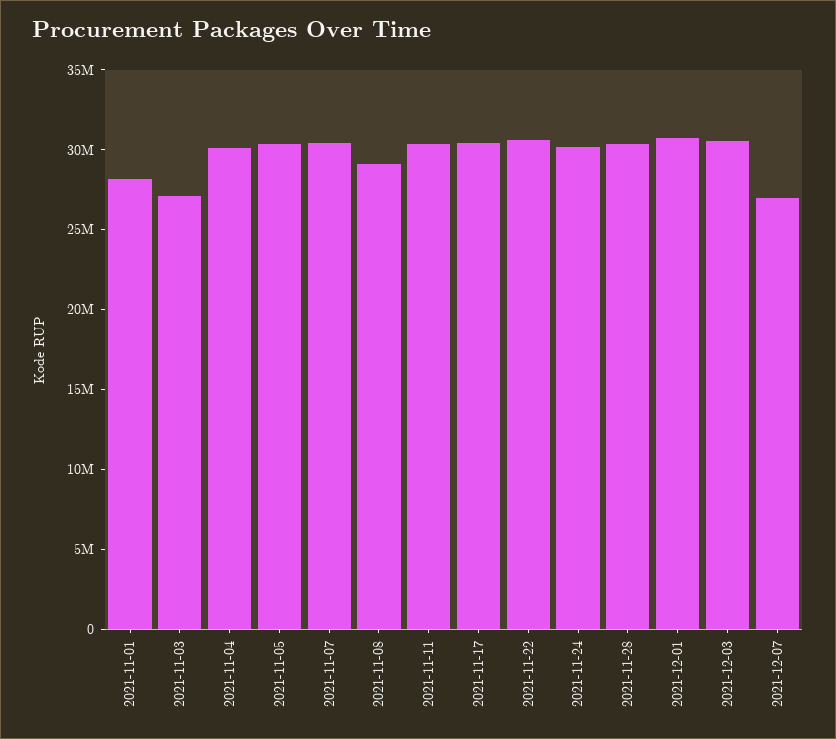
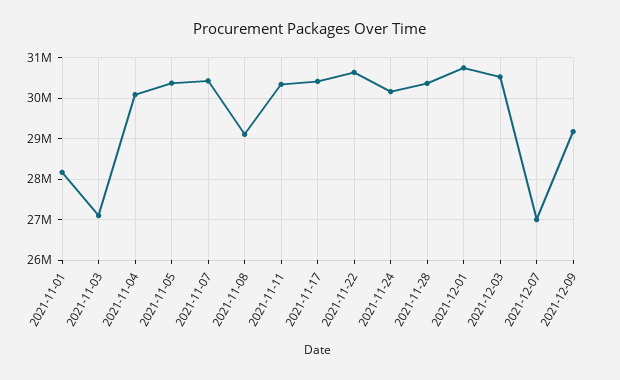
2021-12-09: none -> 29200000

